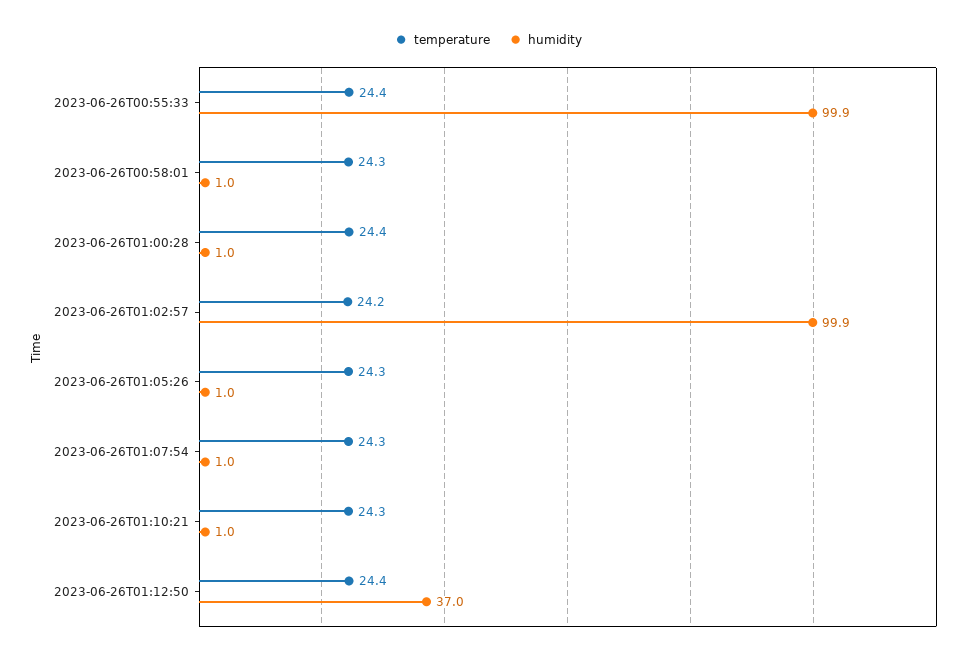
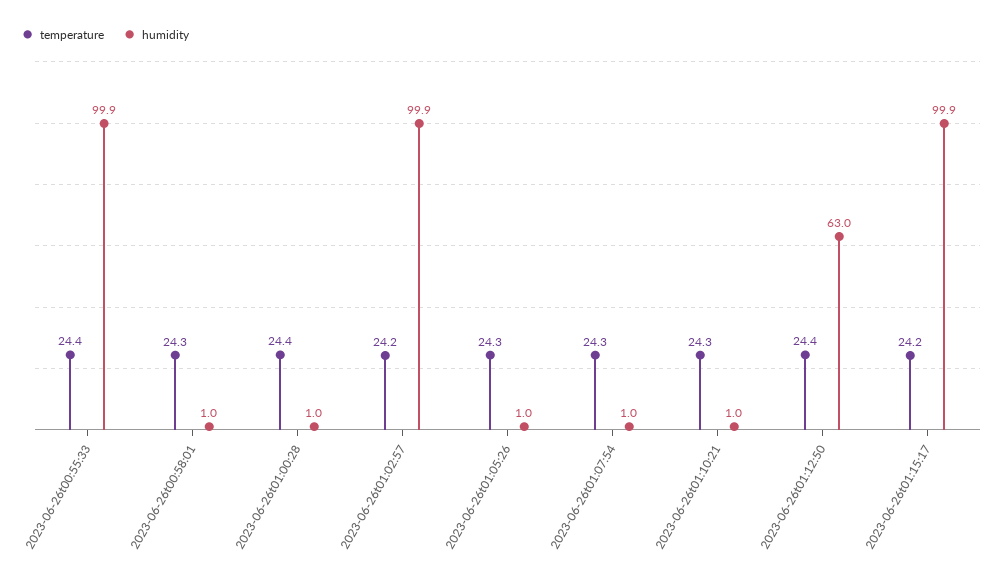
humidity, 2023-06-26T01:12:50: 37 -> 63
temperature, 2023-06-26t01:15:17: none -> 24.2
humidity, 2023-06-26t01:15:17: none -> 99.9

